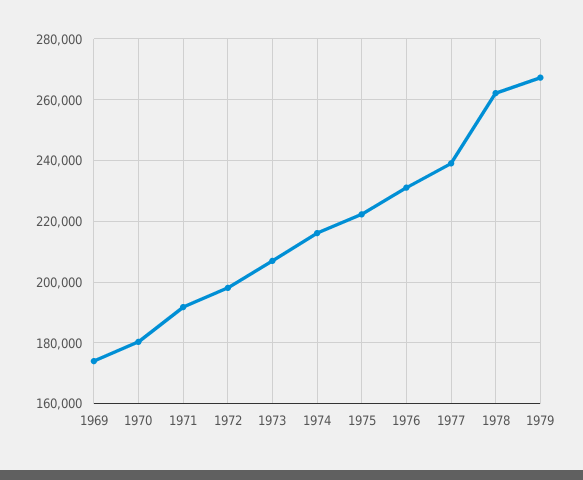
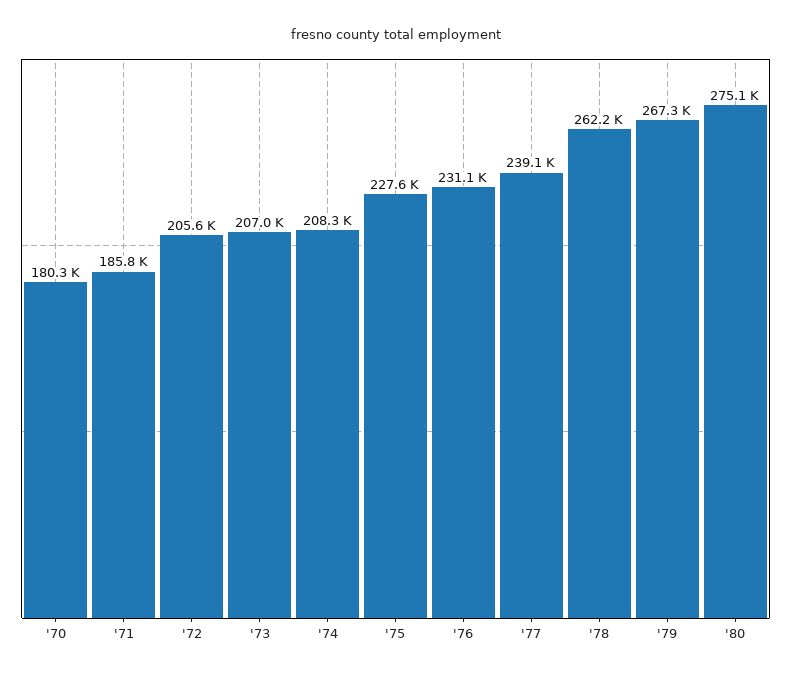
1969: 174000 -> none
1971: 192000 -> 185800
1972: 198000 -> 205600
1974: 216000 -> 208300
1975: 222000 -> 227600
'80: none -> 275100

